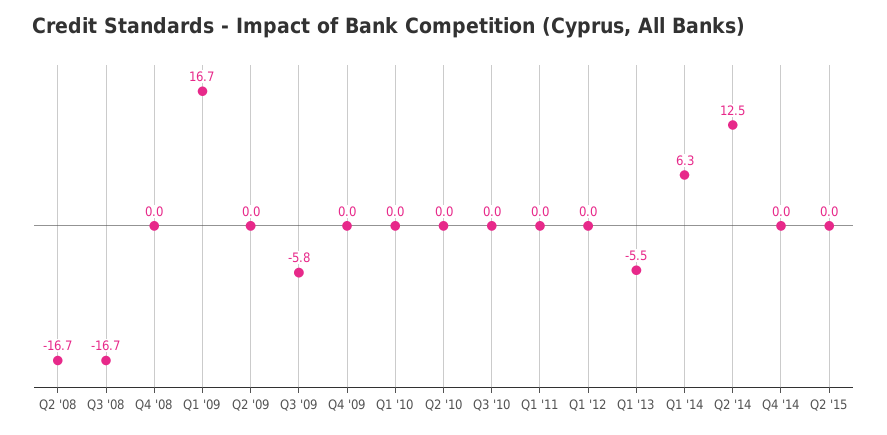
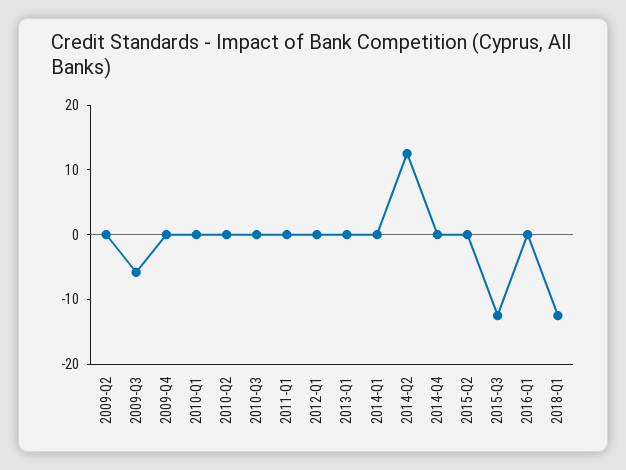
Q2 '08: -16.7 -> none
Q3 '08: -16.7 -> none
Q4 '08: 0 -> none
Q1 '09: 16.7 -> none
Q1 '13: -5.5 -> 0
Q1 '14: 6.3 -> 0
2015-Q3: none -> -12
2016-Q1: none -> 0
2018-Q1: none -> -12

